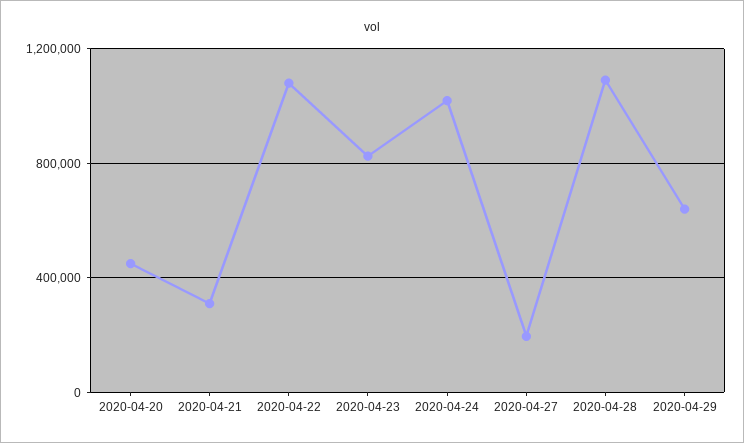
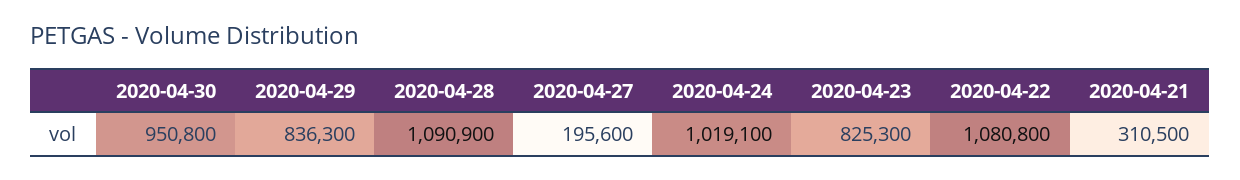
2020-04-20: 450000 -> none
2020-04-29: 650000 -> 836300
2020-04-30: none -> 950800

